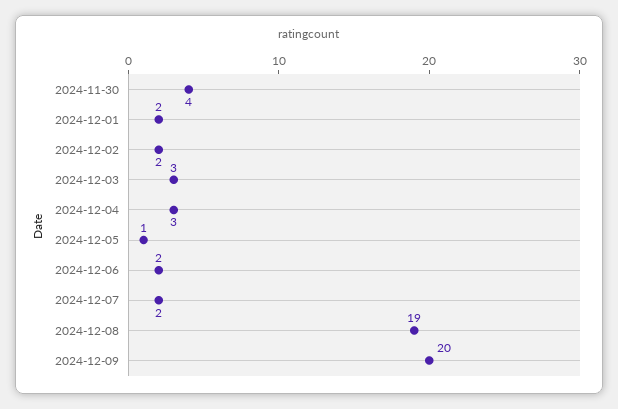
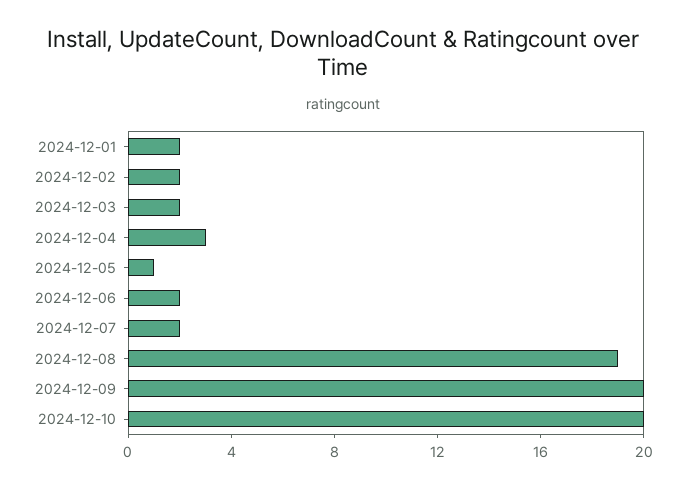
2024-11-30: 4 -> none
2024-12-03: 3 -> 2
2024-12-10: none -> 20

